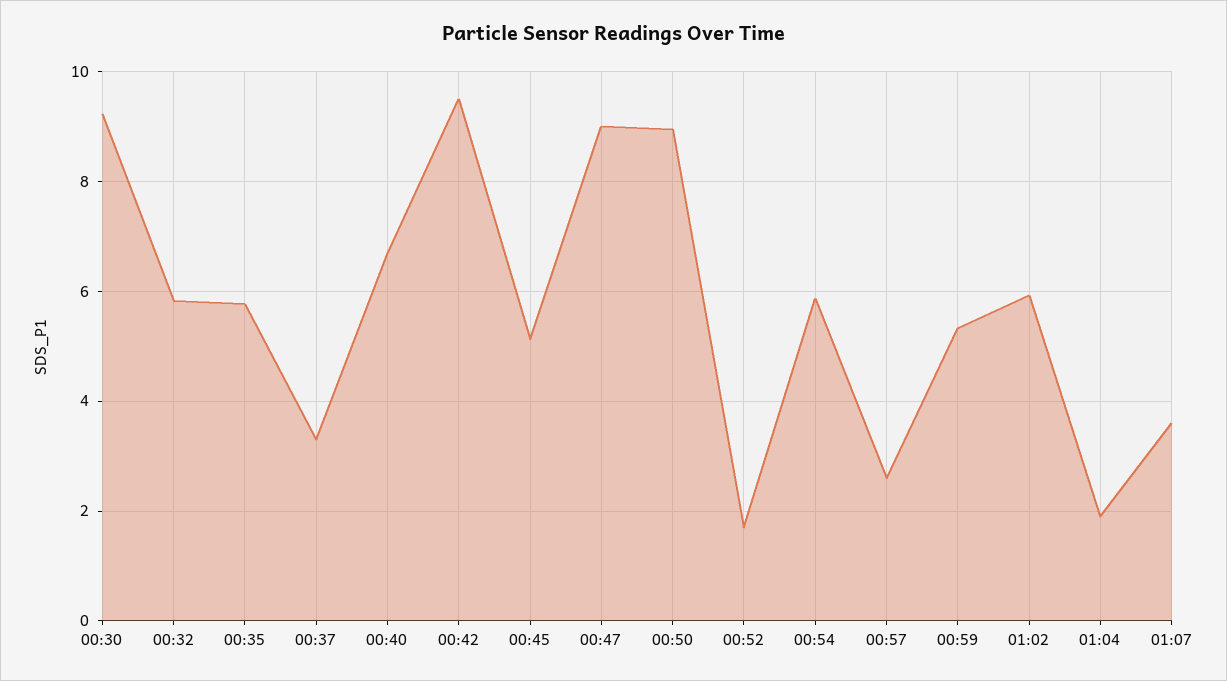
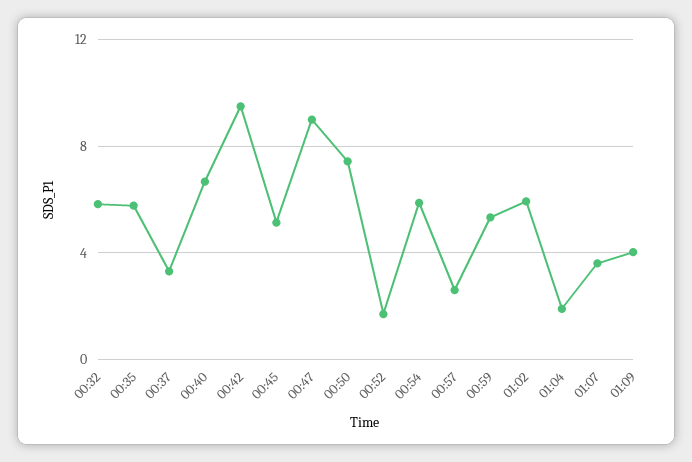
00:30: 9.2 -> none
00:50: 9 -> 7.5
01:09: none -> 4

